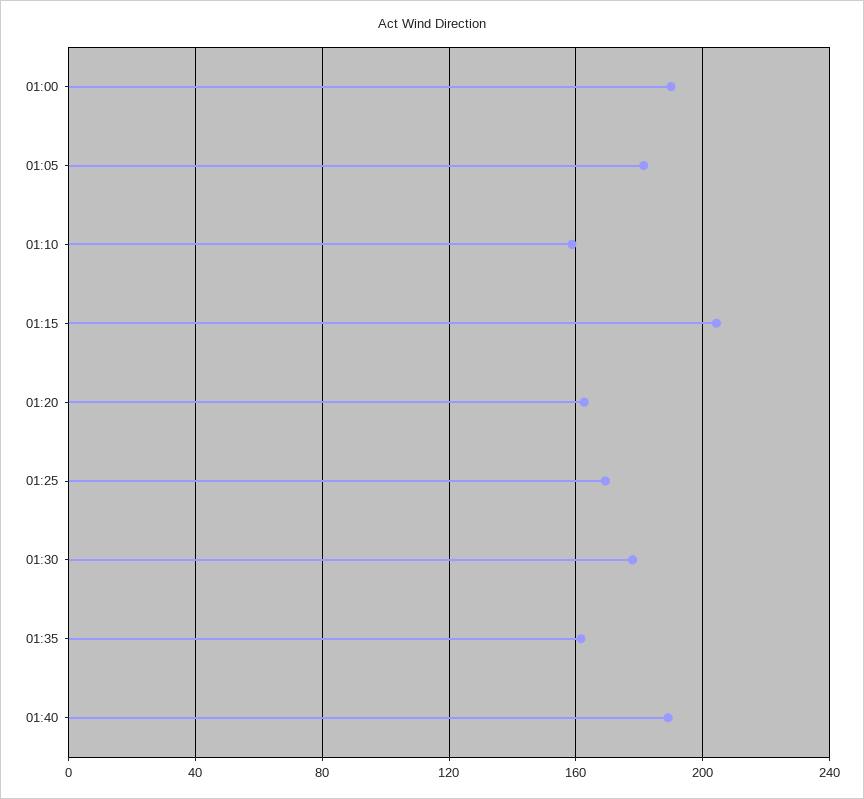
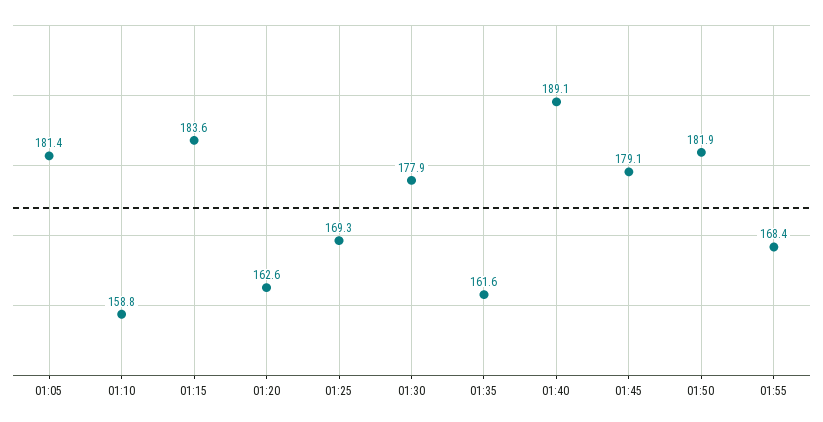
01:00: 190 -> none
01:15: 205 -> 183.6
01:45: none -> 179.1
01:50: none -> 181.9
01:55: none -> 168.4

